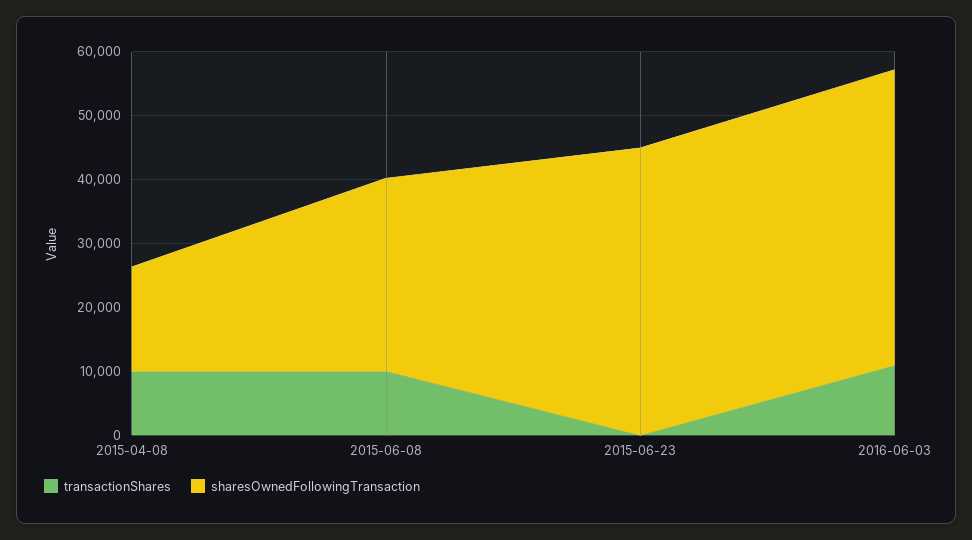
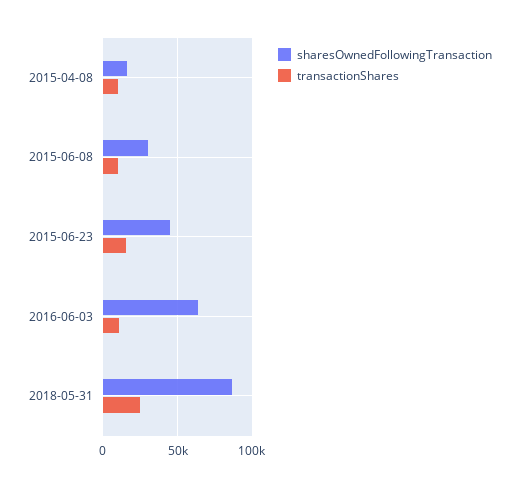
transactionShares, 2015-06-23: 0 -> 15000
sharesOwnedFollowingTransaction, 2016-06-03: 46000 -> 65000
sharesOwnedFollowingTransaction, 2018-05-31: none -> 85000
transactionShares, 2018-05-31: none -> 25000

